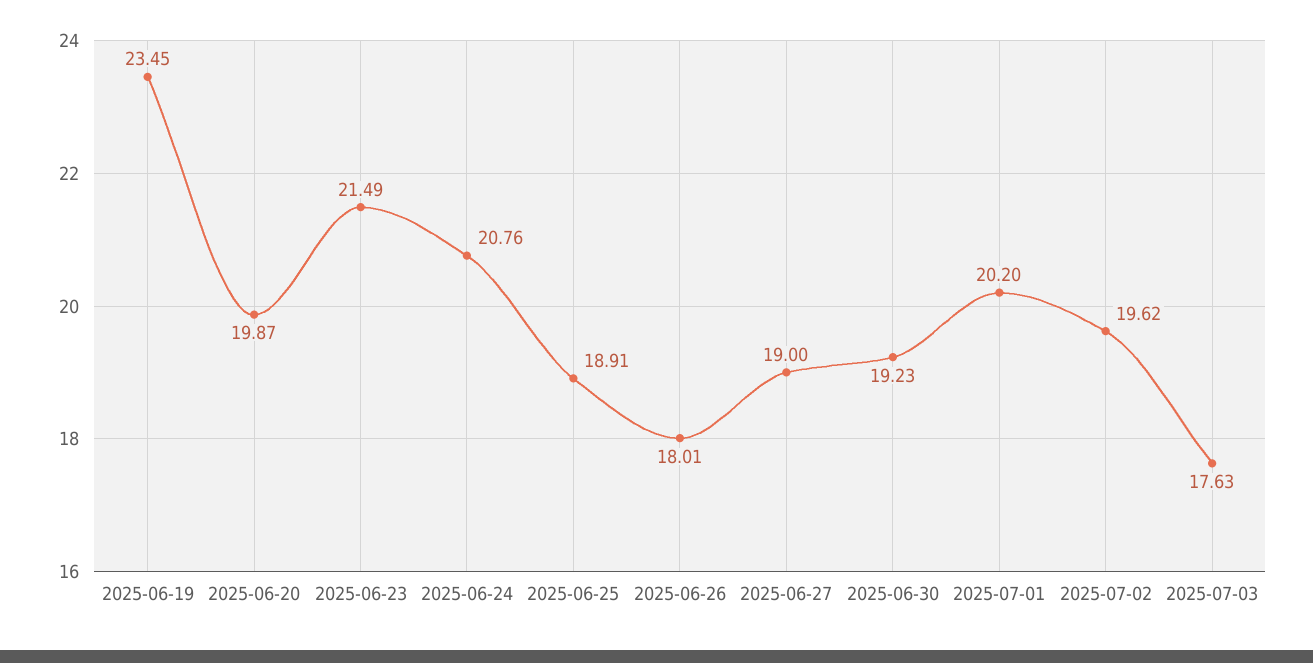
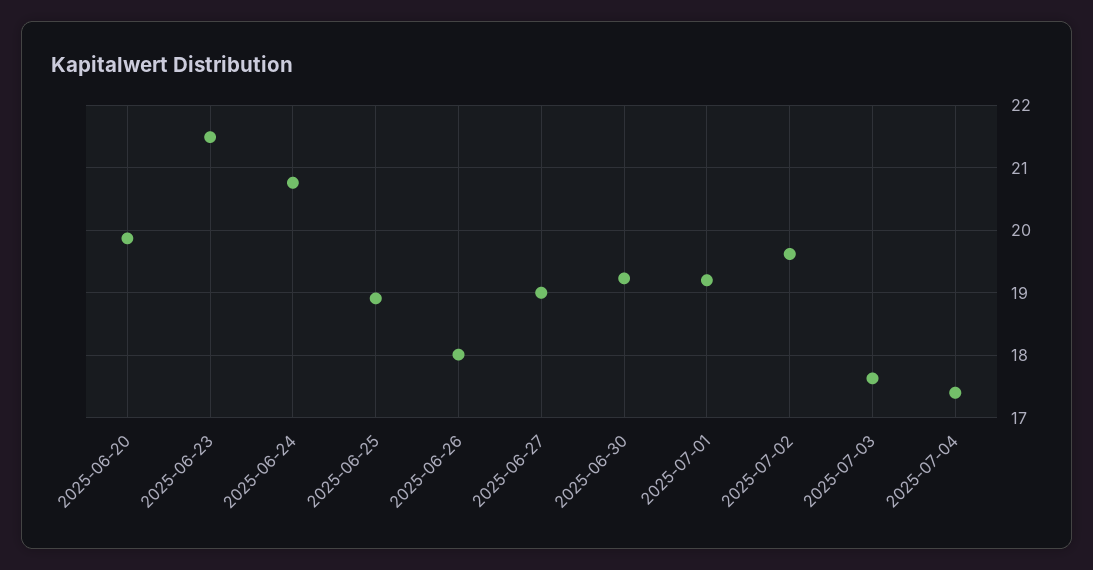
2025-06-19: 23.45 -> none
2025-07-01: 20.2 -> 19.2
2025-07-04: none -> 17.4

